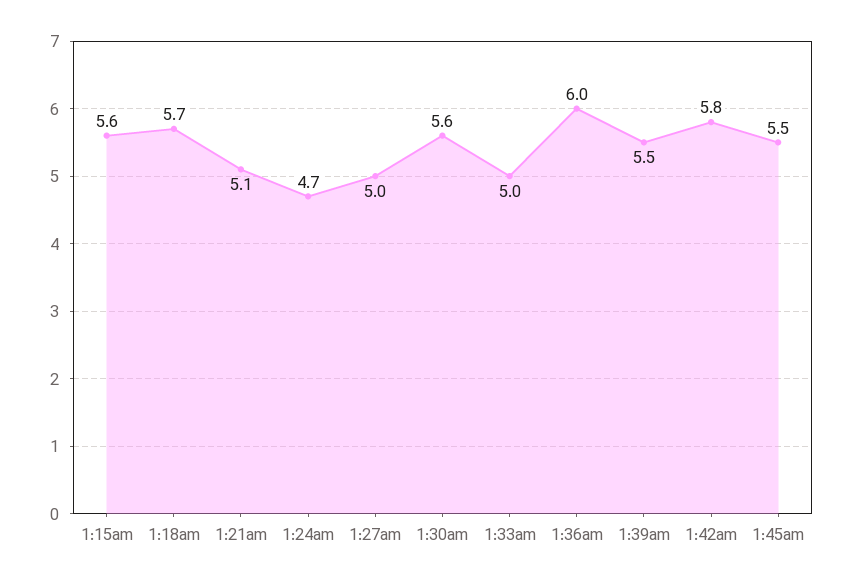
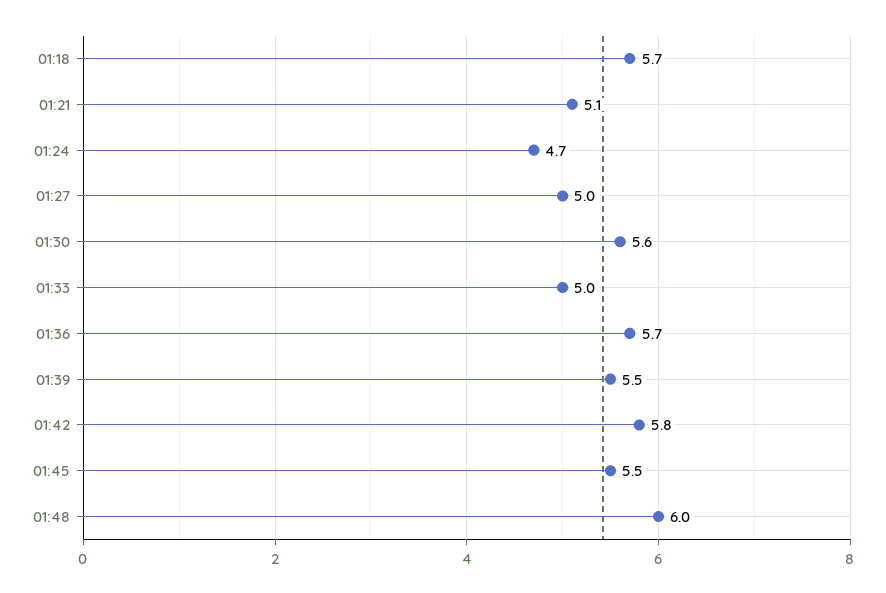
1:15am: 5.6 -> none
1:36am: 6 -> 5.7
01:48: none -> 6

